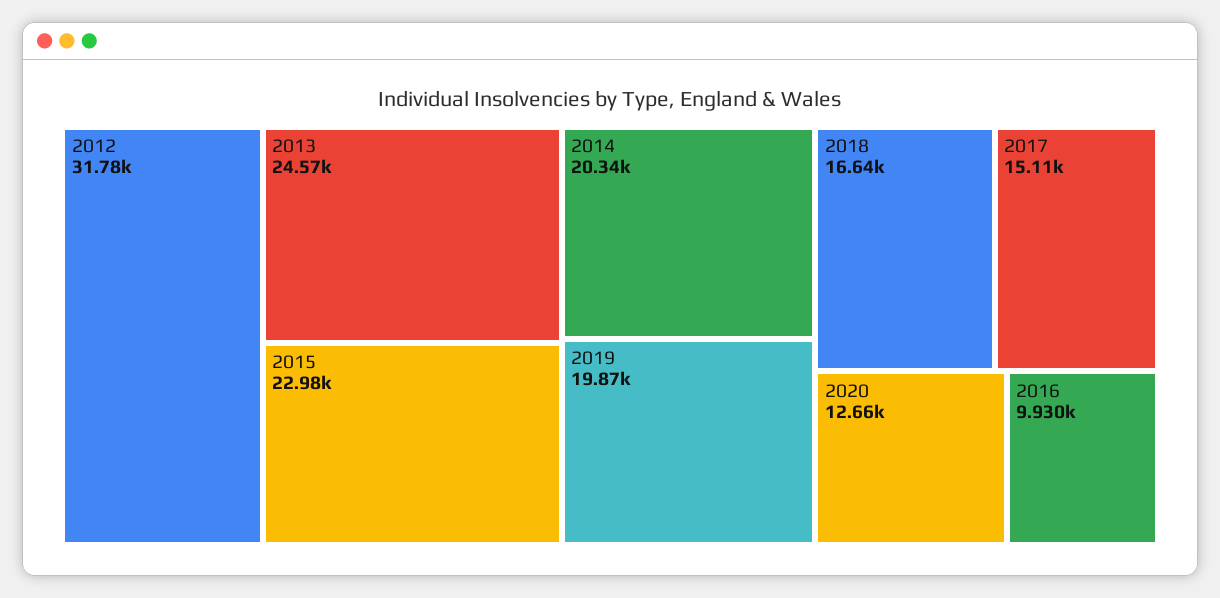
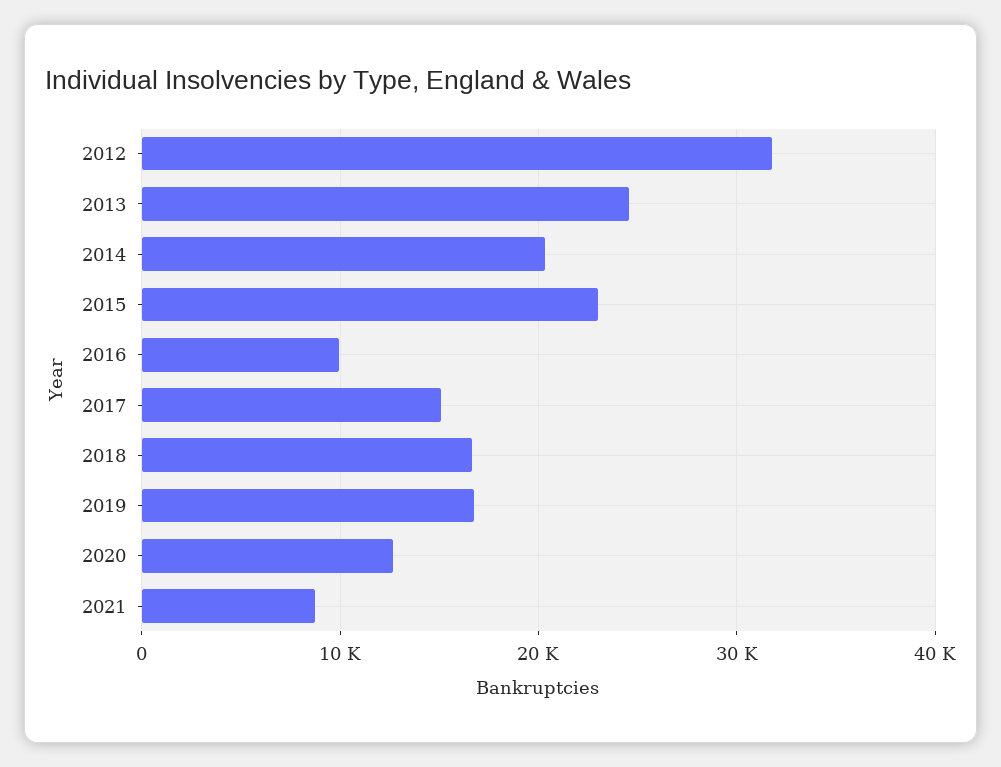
2019: 19870 -> 17000
2021: none -> 9000

